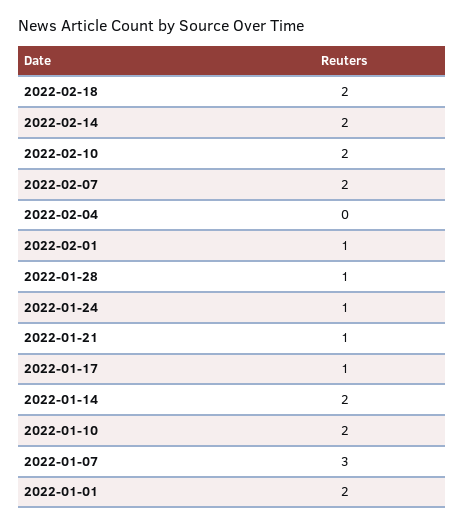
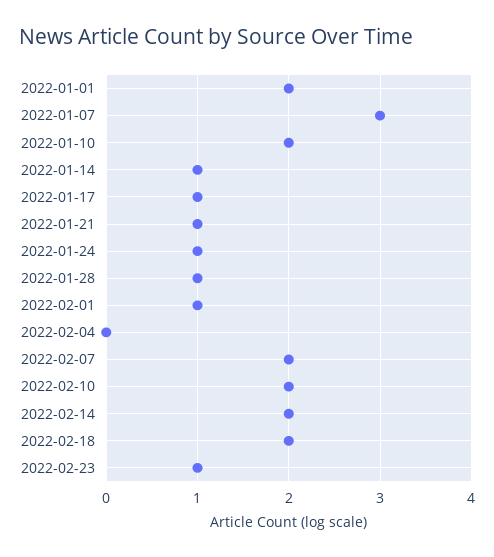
2022-01-14: 2 -> 1
2022-02-23: none -> 1

